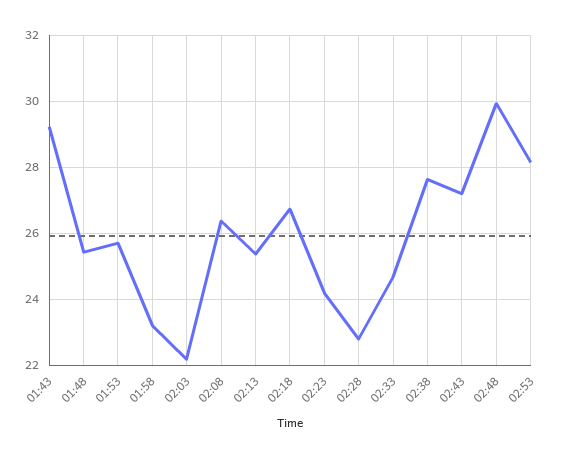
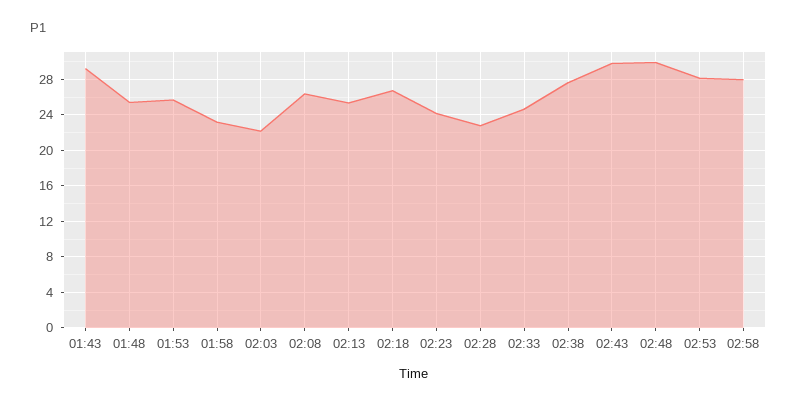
02:43: 27.2 -> 30
02:58: none -> 28

